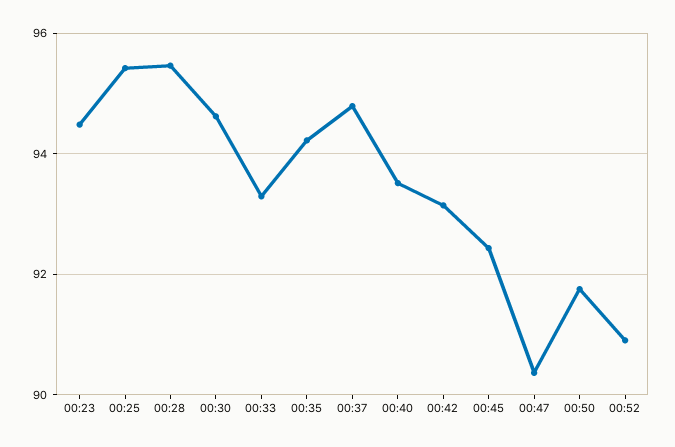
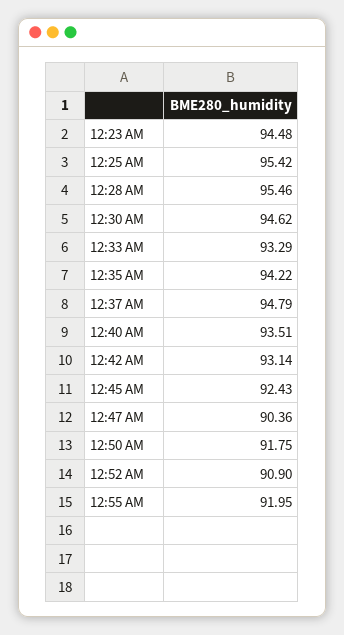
12:55 AM: none -> 91.95

